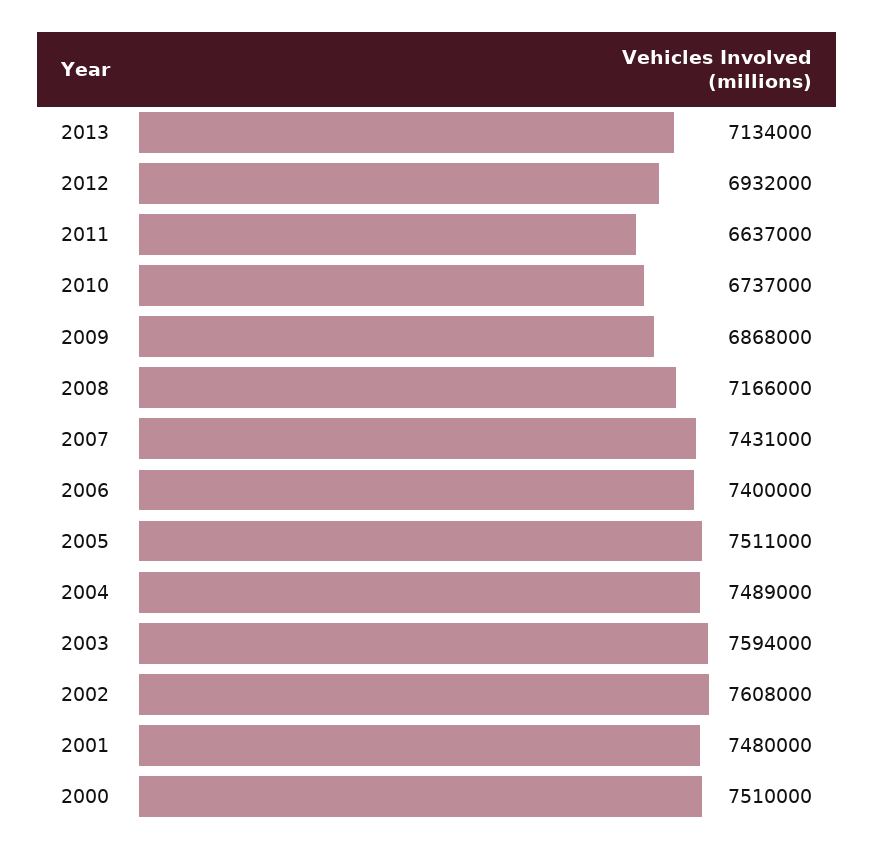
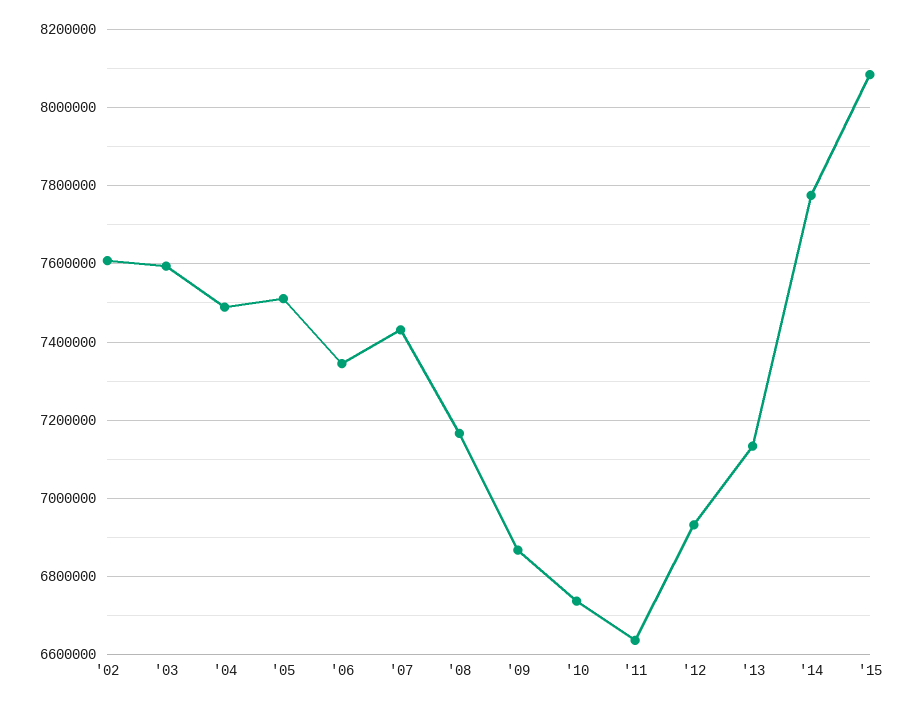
2006: 7400000 -> 7340000
2001: 7480000 -> none
2000: 7510000 -> none
'14: none -> 7780000
'15: none -> 8080000

